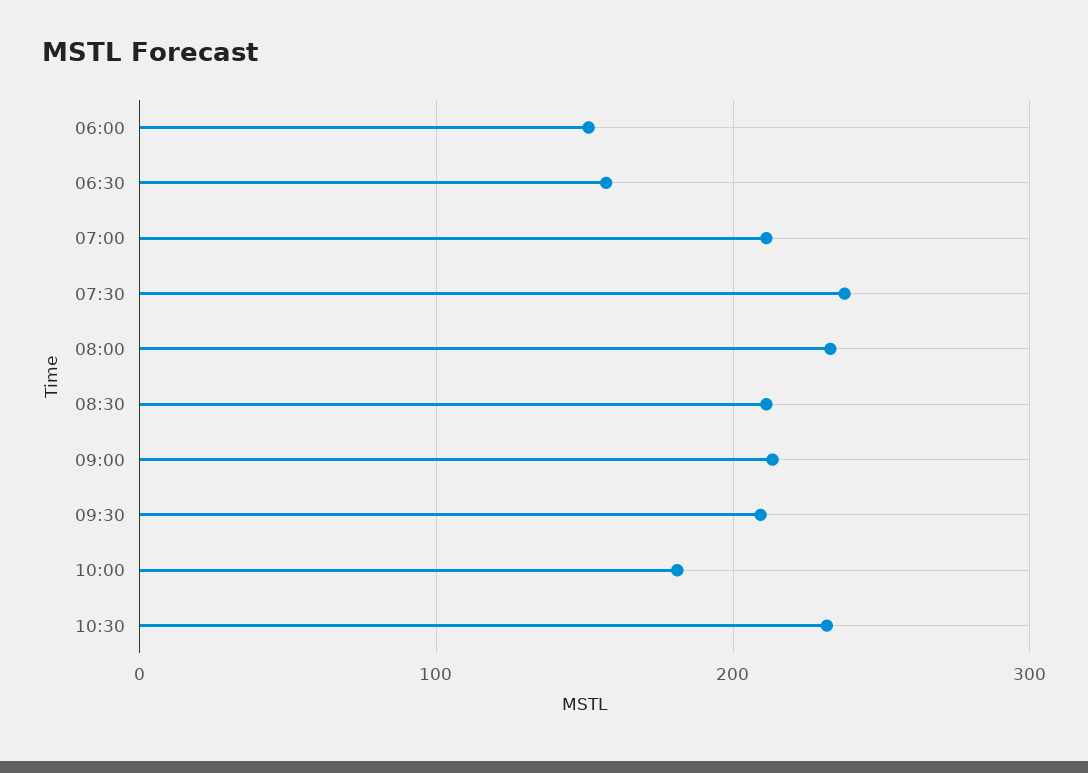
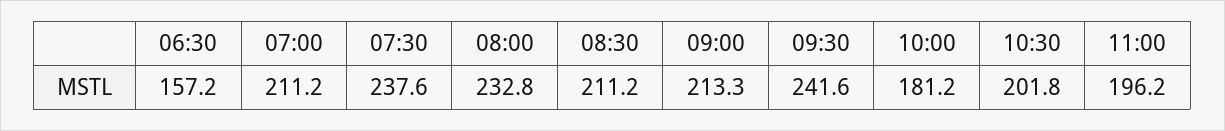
06:00: 150 -> none
09:30: 210 -> 241.6
10:30: 230 -> 201.8
11:00: none -> 196.2

